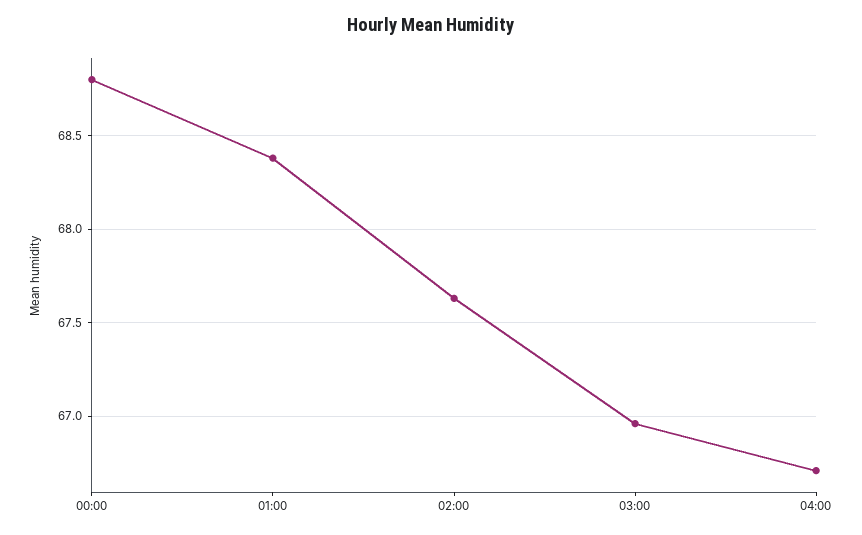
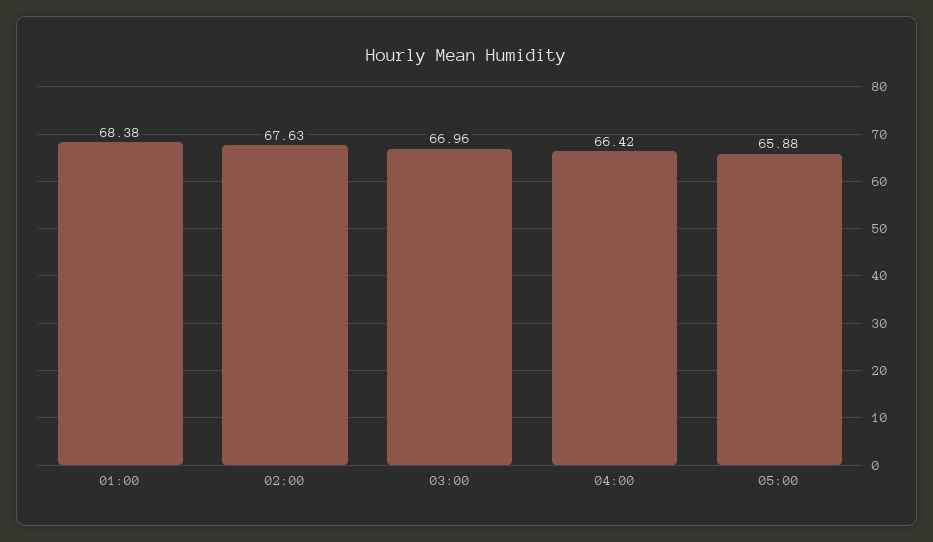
00:00: 68.8 -> none
04:00: 66.7 -> 66.42
05:00: none -> 65.88

